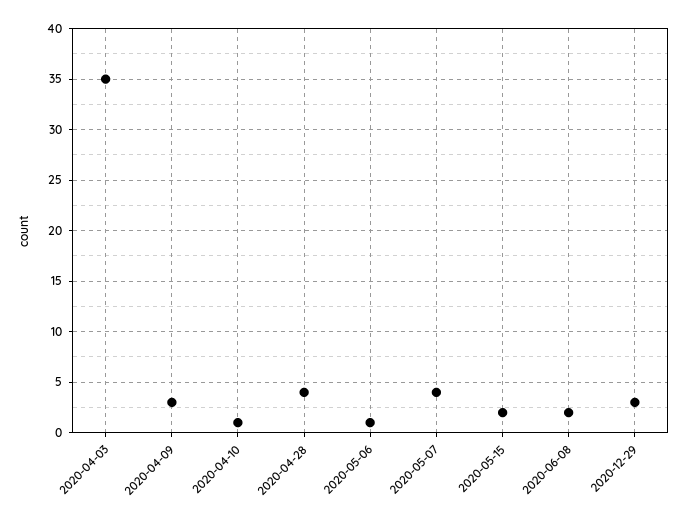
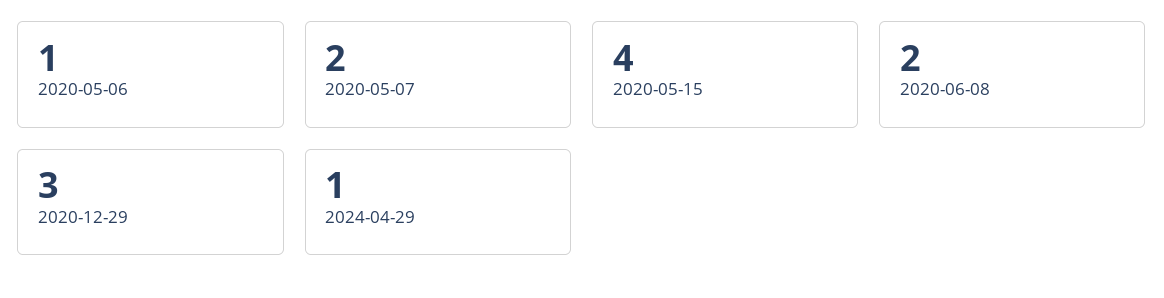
2020-04-03: 35 -> none
2020-04-09: 3 -> none
2020-04-10: 1 -> none
2020-04-28: 4 -> none
2020-05-07: 4 -> 2
2020-05-15: 2 -> 4
2024-04-29: none -> 1

